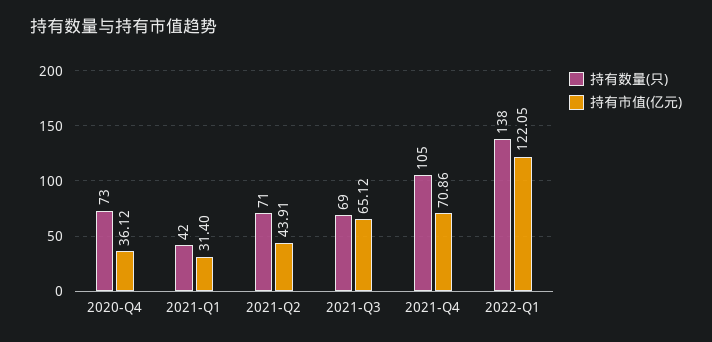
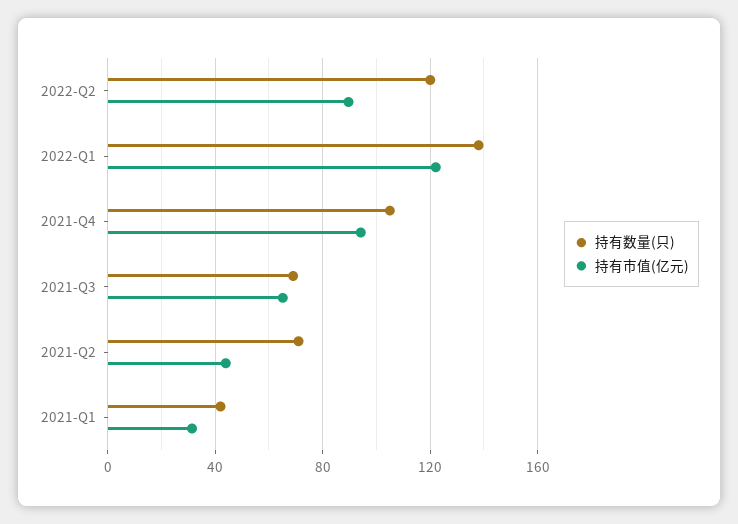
持有数量(只), 2020-Q4: 73 -> none
持有市值(亿元), 2020-Q4: 36.12 -> none
持有市值(亿元), 2021-Q4: 70.86 -> 95
持有数量(只), 2022-Q2: none -> 120
持有市值(亿元), 2022-Q2: none -> 90

